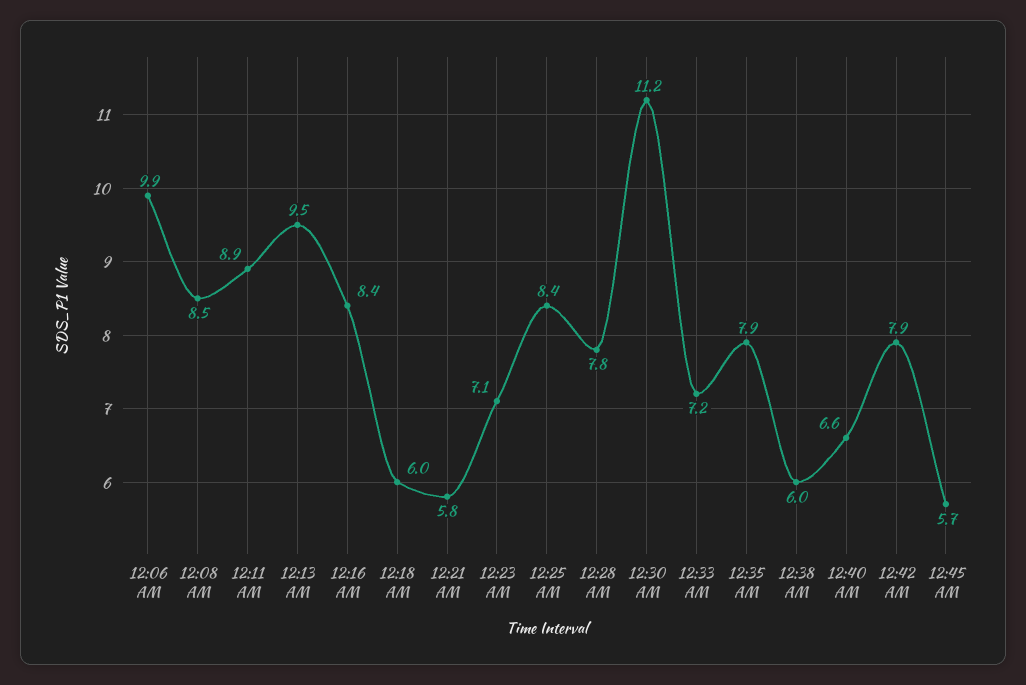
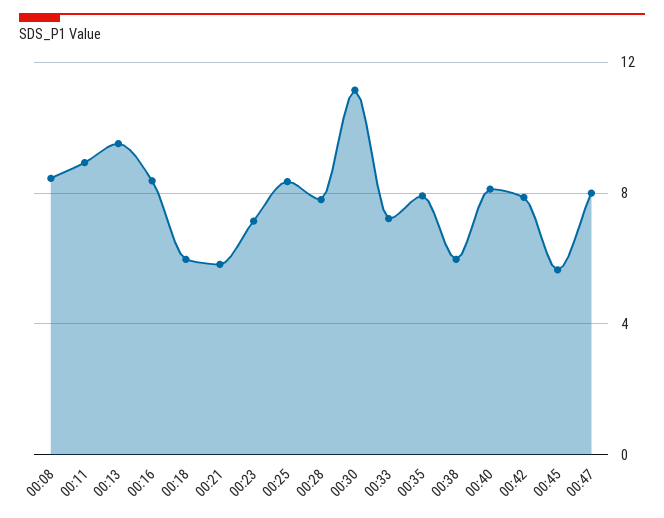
12:06 AM: 9.9 -> none
12:40 AM: 6.6 -> 8
00:47: none -> 8

